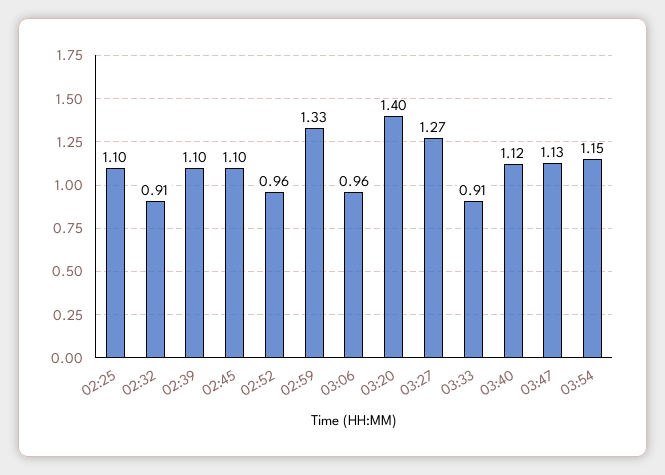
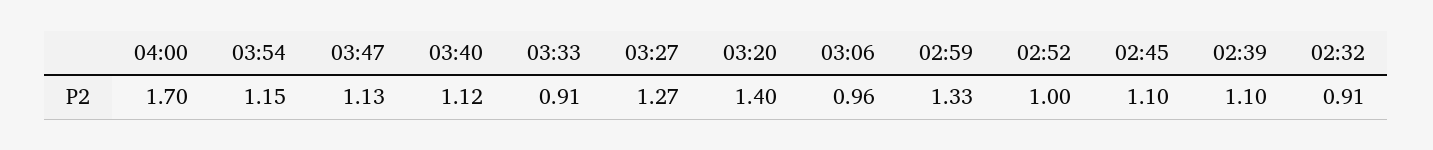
02:25: 1.1 -> none
02:52: 0.96 -> 1
04:00: none -> 1.7

